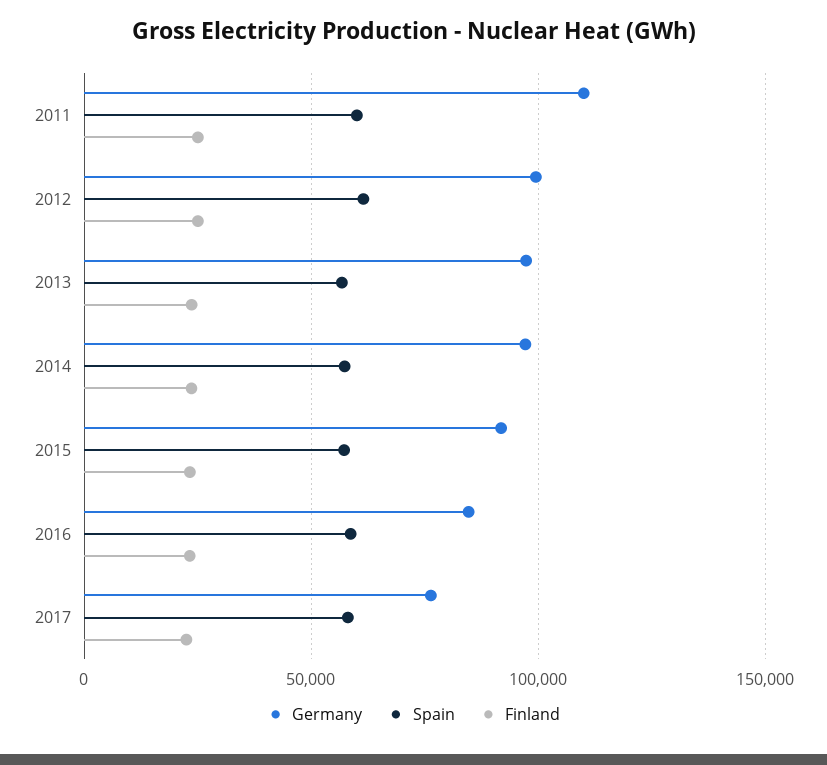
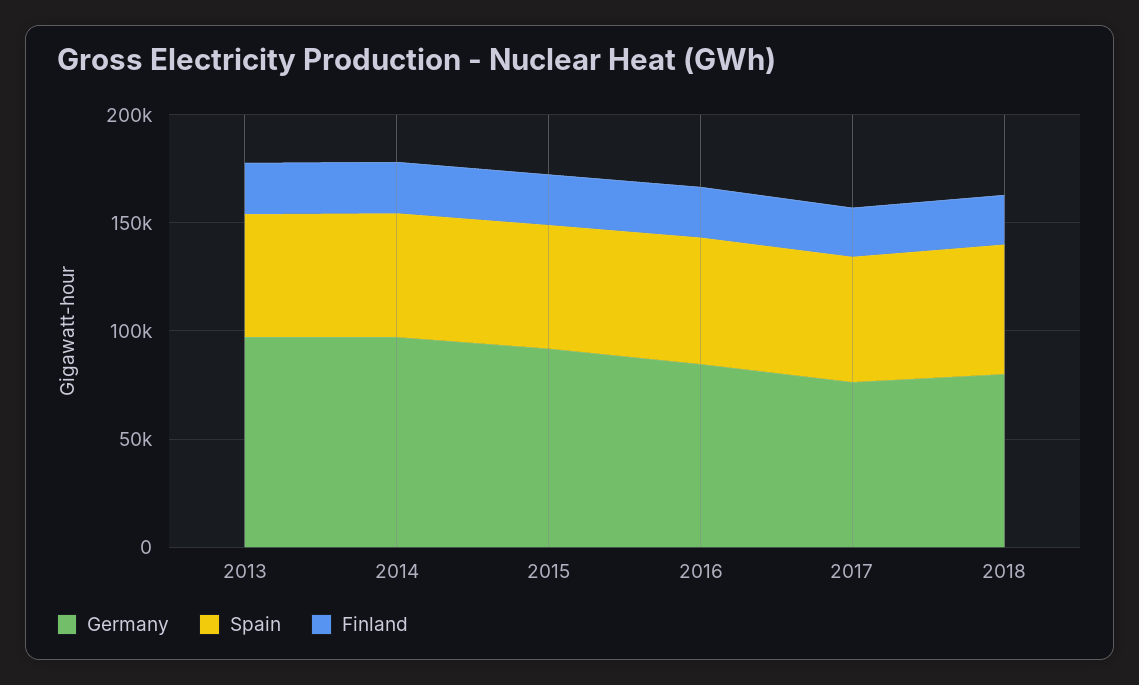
Germany, 2011: 110000 -> none
Spain, 2011: 60000 -> none
Finland, 2011: 25000 -> none
Germany, 2012: 100000 -> none
Spain, 2012: 60000 -> none
Finland, 2012: 25000 -> none
Germany, 2018: none -> 80000
Spain, 2018: none -> 60000
Finland, 2018: none -> 20000

